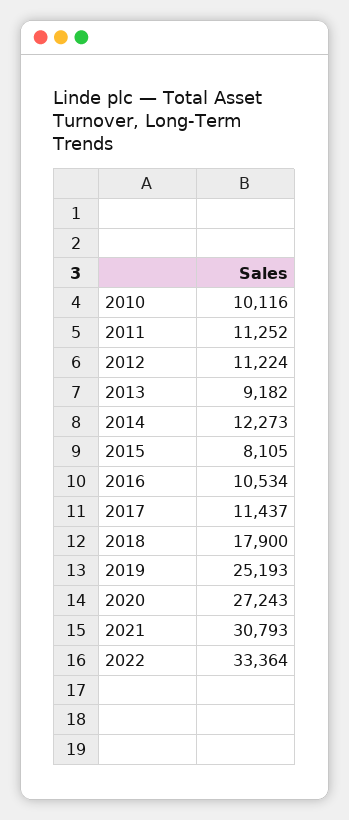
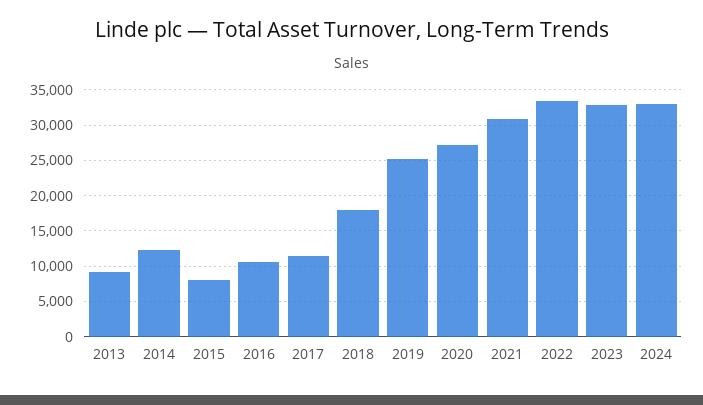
2010: 10116 -> none
2011: 11252 -> none
2012: 11224 -> none
2023: none -> 33000
2024: none -> 33000

